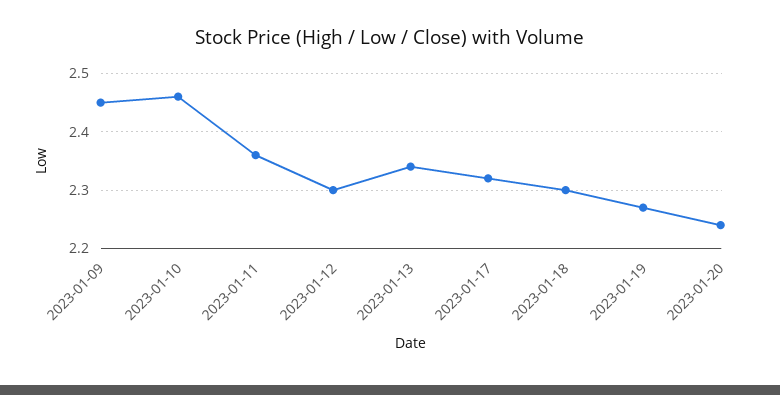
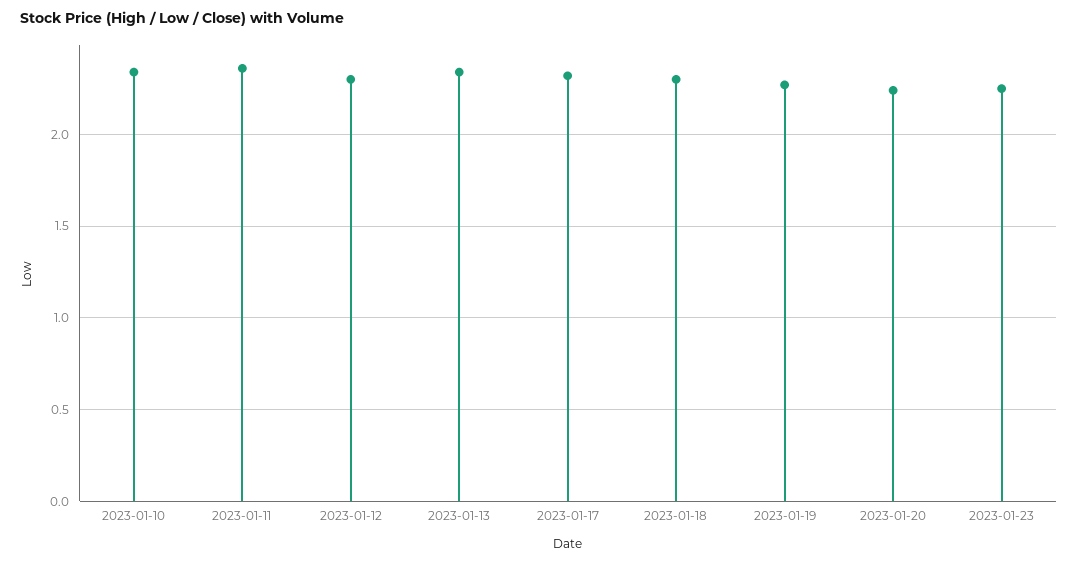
2023-01-09: 2.45 -> none
2023-01-10: 2.45 -> 2.35
2023-01-23: none -> 2.25

